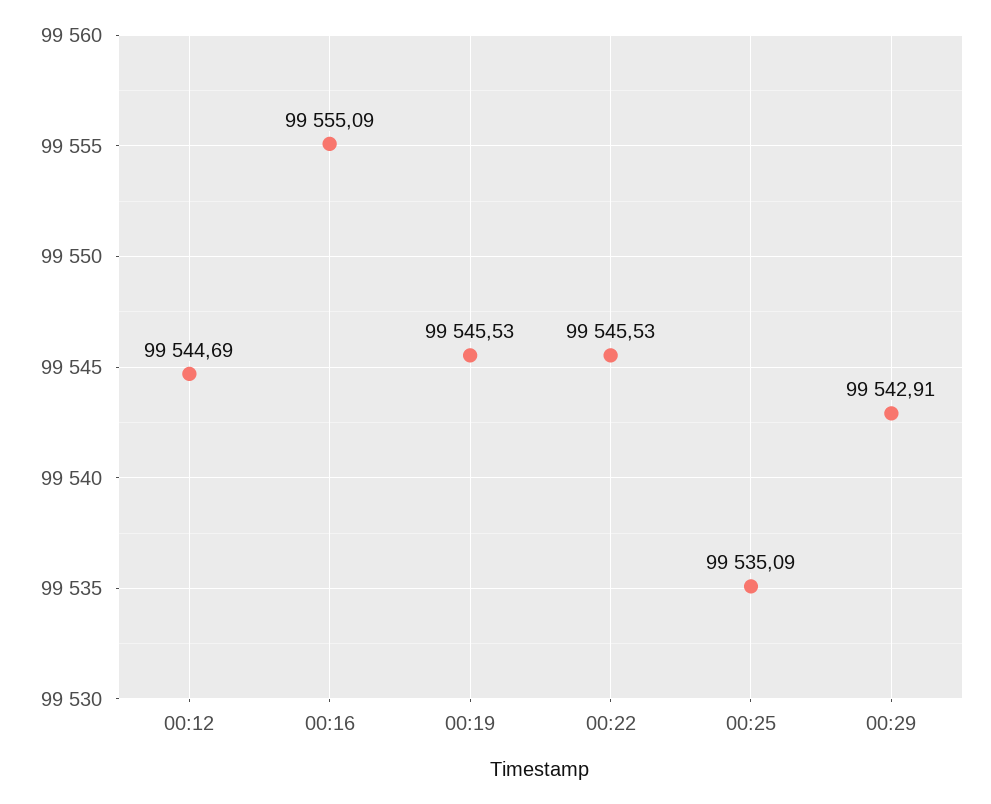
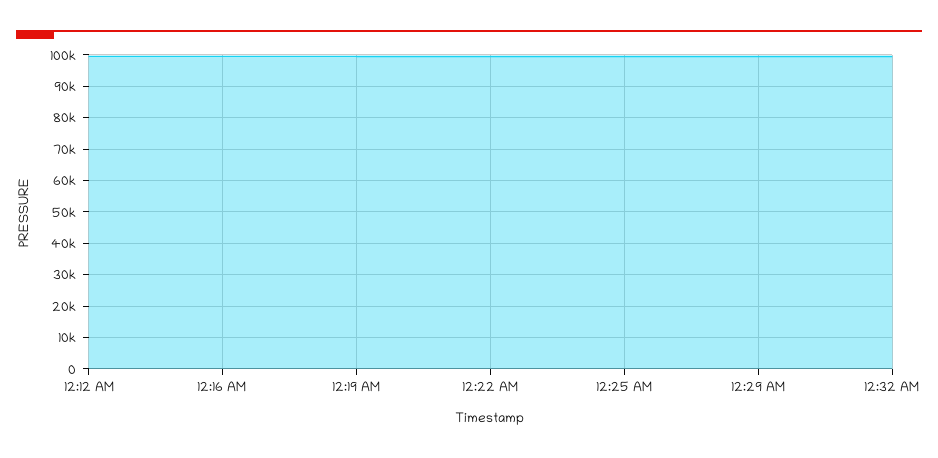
12:32 AM: none -> 100000

